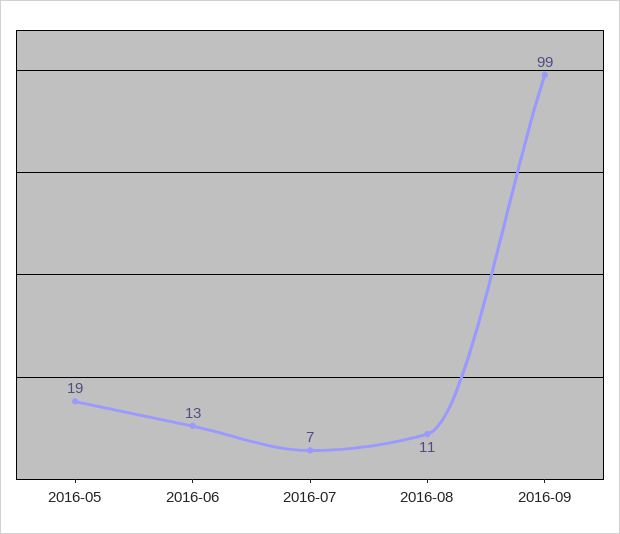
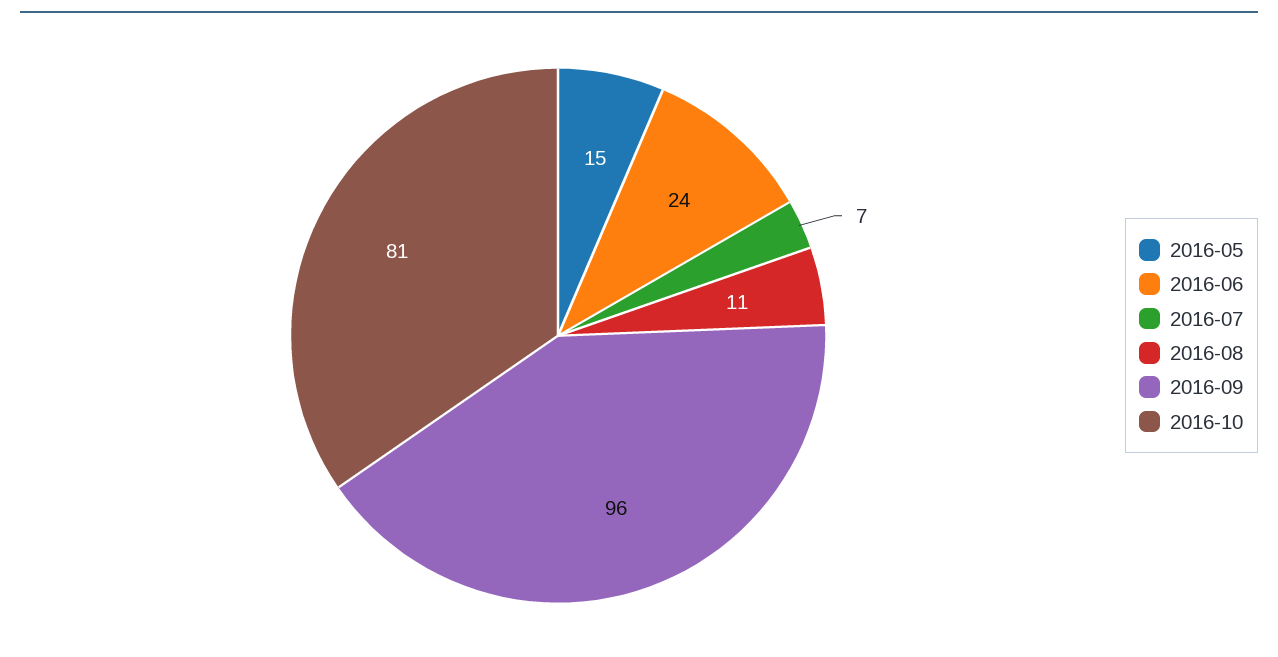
2016-05: 19 -> 15
2016-06: 13 -> 24
2016-09: 99 -> 96
2016-10: none -> 81

